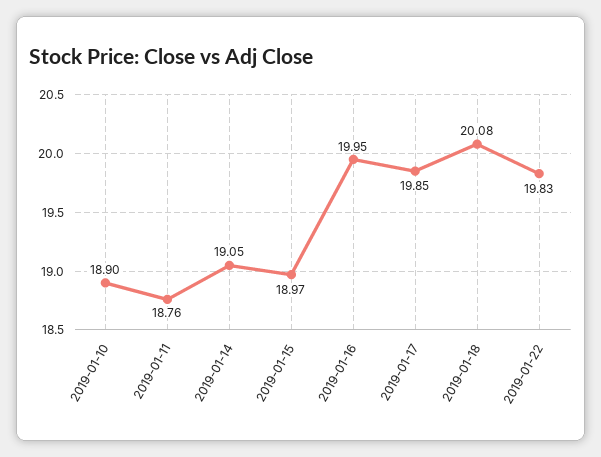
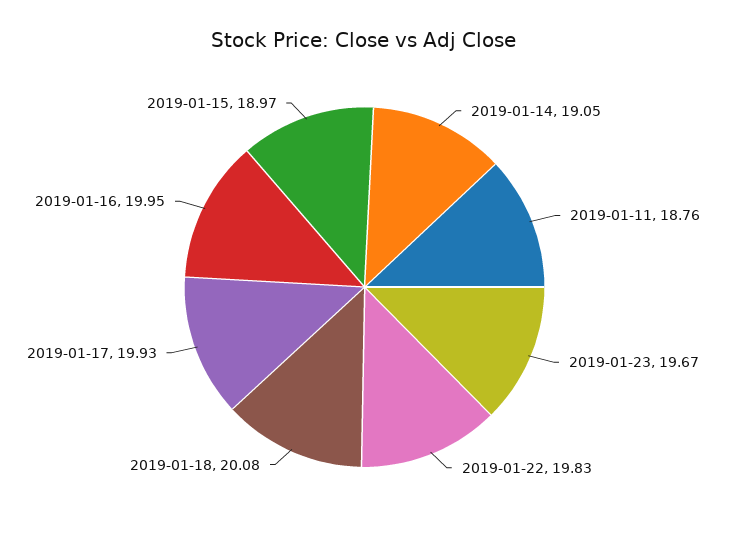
2019-01-10: 18.9 -> none
2019-01-17: 19.85 -> 19.93
2019-01-23: none -> 19.67

